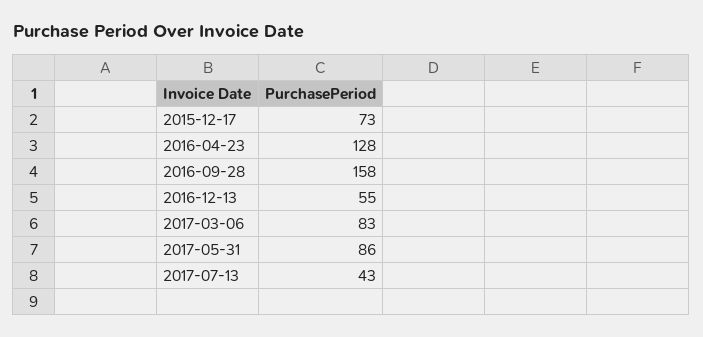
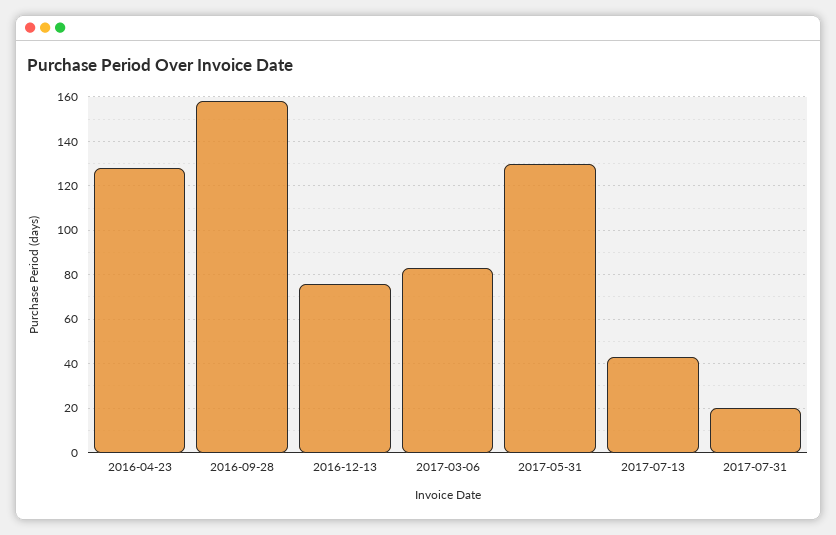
2015-12-17: 73 -> none
2016-12-13: 55 -> 75
2017-05-31: 86 -> 130
2017-07-31: none -> 20

